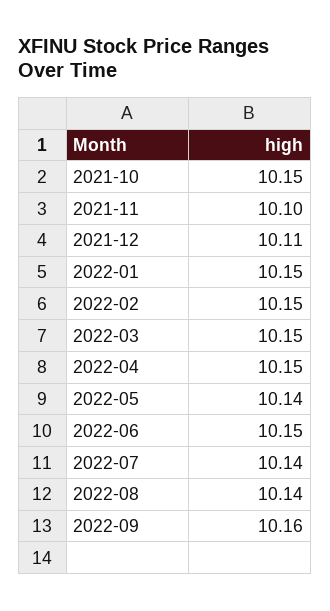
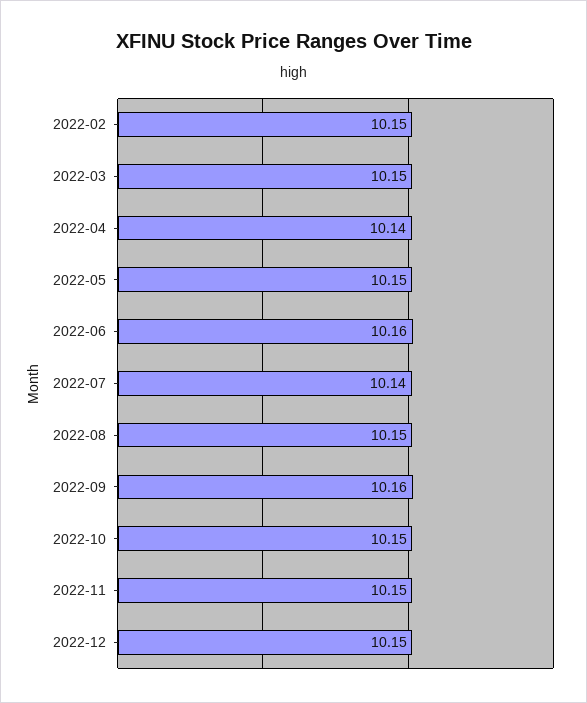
2021-10: 10.15 -> none
2021-11: 10.1 -> none
2021-12: 10.11 -> none
2022-01: 10.15 -> none
2022-04: 10.15 -> 10.14
2022-05: 10.14 -> 10.15
2022-06: 10.15 -> 10.16
2022-08: 10.14 -> 10.15
2022-10: none -> 10.15
2022-11: none -> 10.15
2022-12: none -> 10.15

